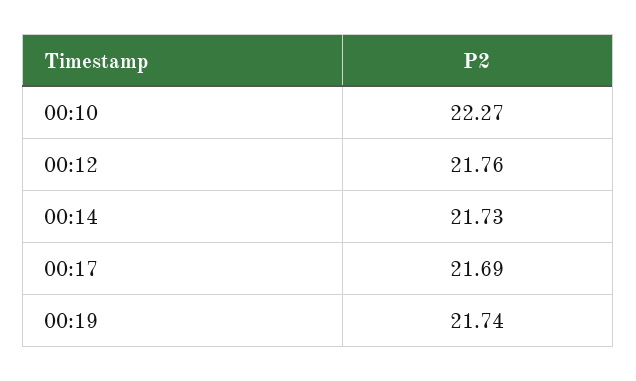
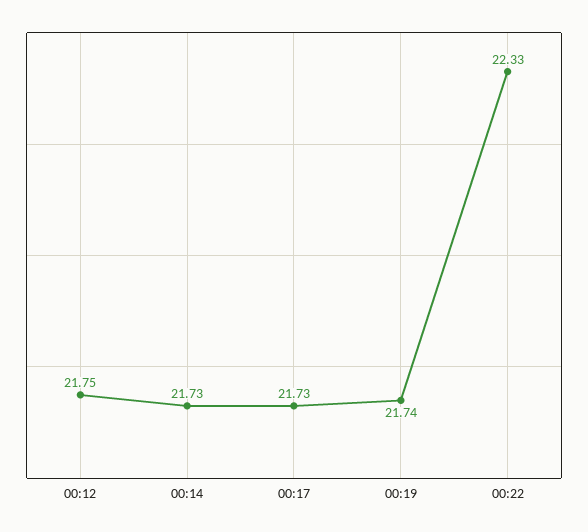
00:10: 22.27 -> none
00:12: 21.76 -> 21.75
00:17: 21.69 -> 21.73
00:22: none -> 22.33

